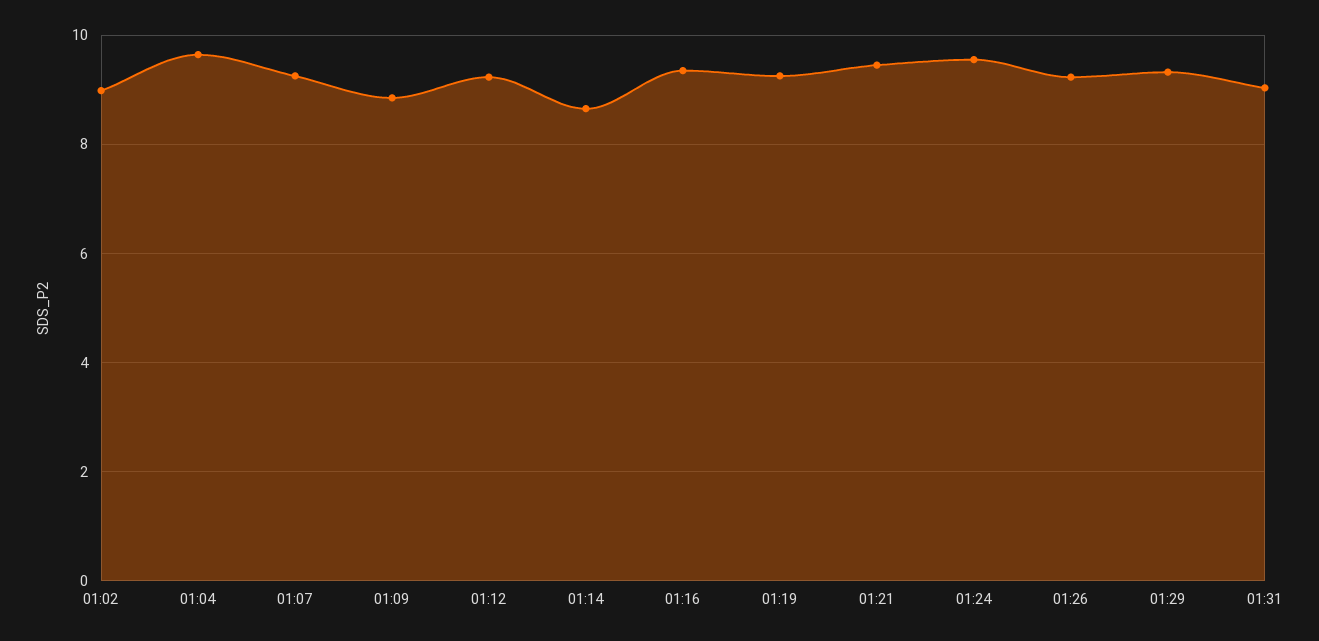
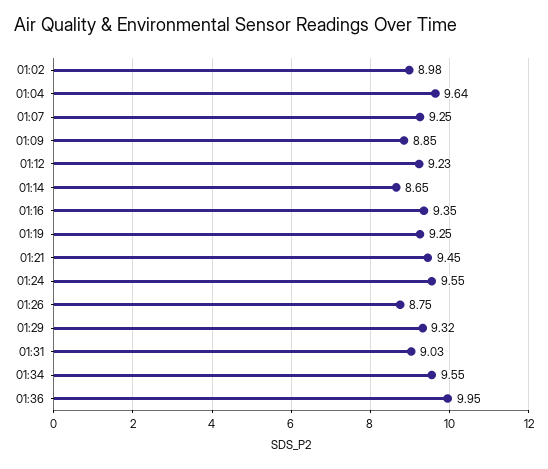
01:26: 9.2 -> 8.75
01:34: none -> 9.55
01:36: none -> 9.95

